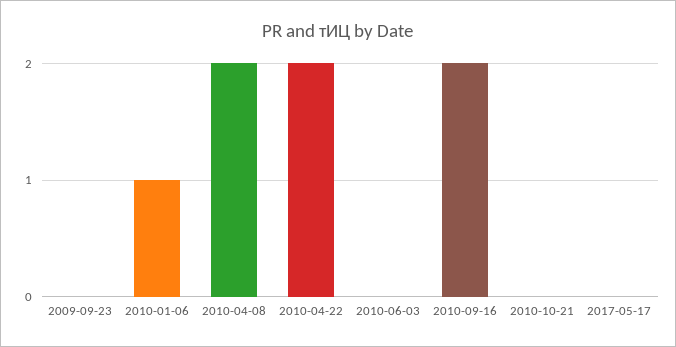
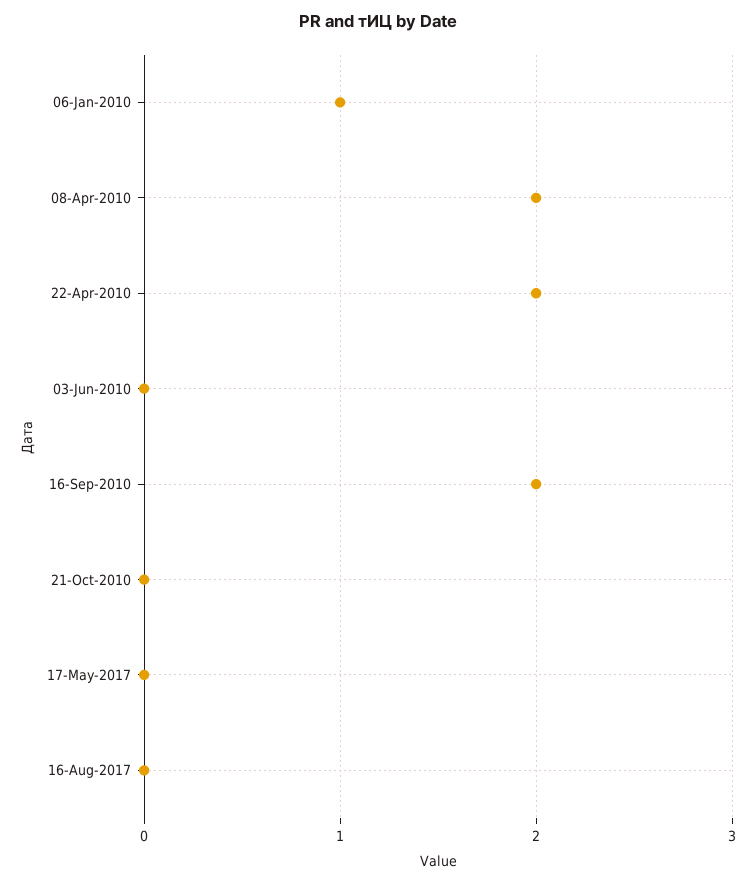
2009-09-23: 0 -> none
16-Aug-2017: none -> 0

